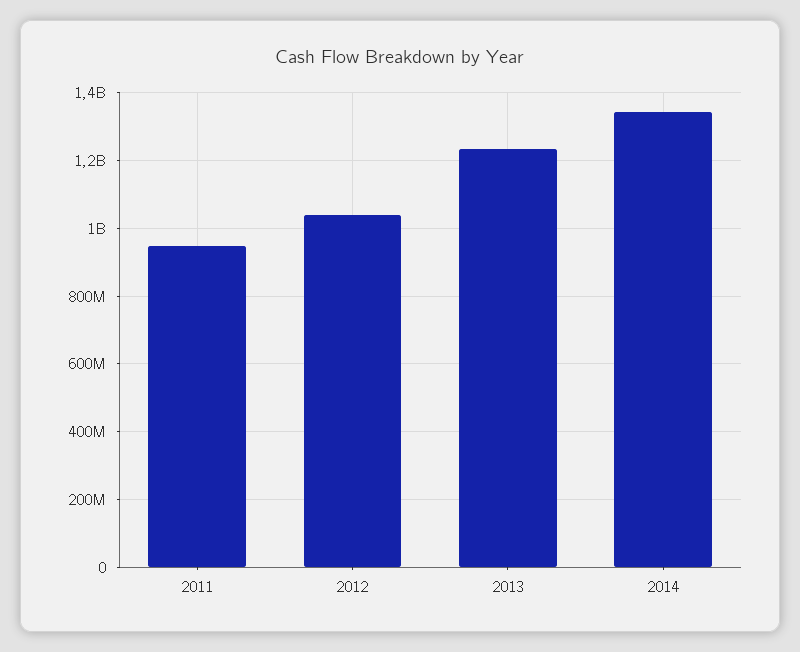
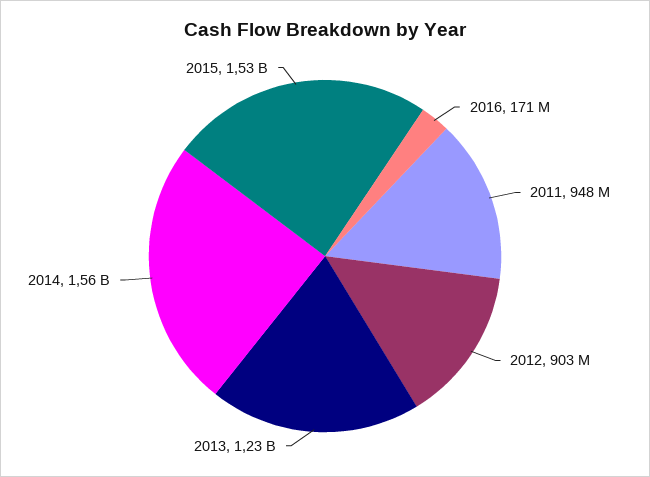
2012: 1040000000 -> 903000000
2014: 1340000000 -> 1560000000
2016: none -> 171000000
2015: none -> 1530000000

